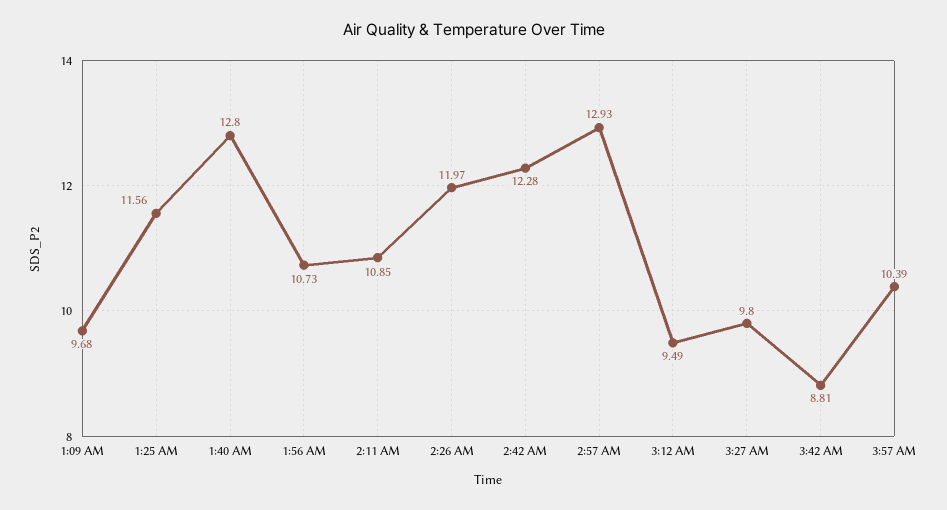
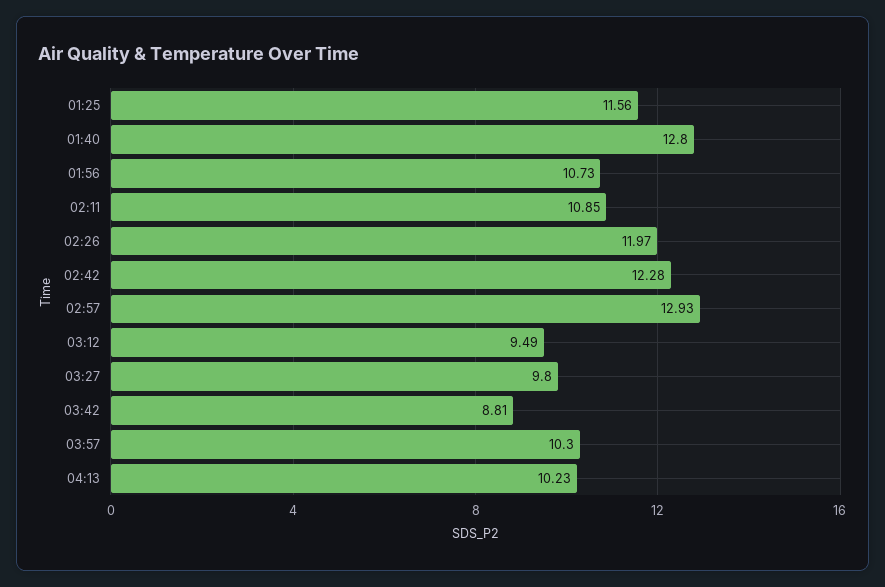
1:09 AM: 9.68 -> none
3:57 AM: 10.39 -> 10.3
04:13: none -> 10.23

